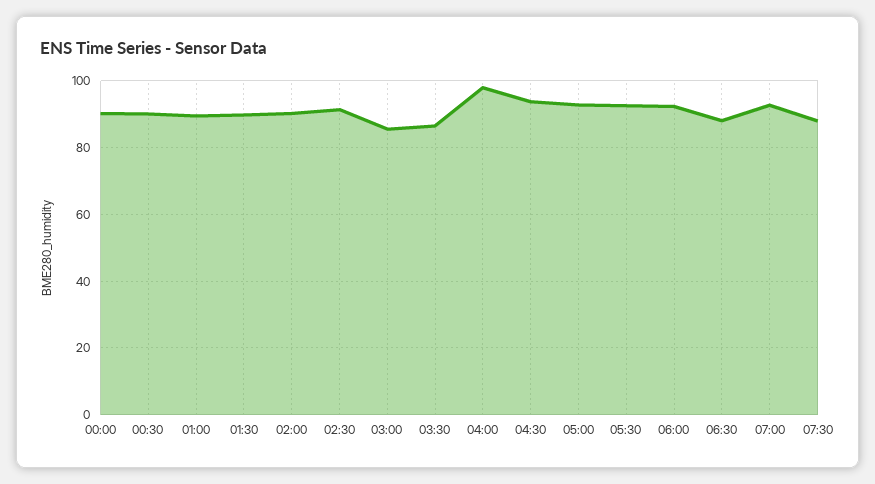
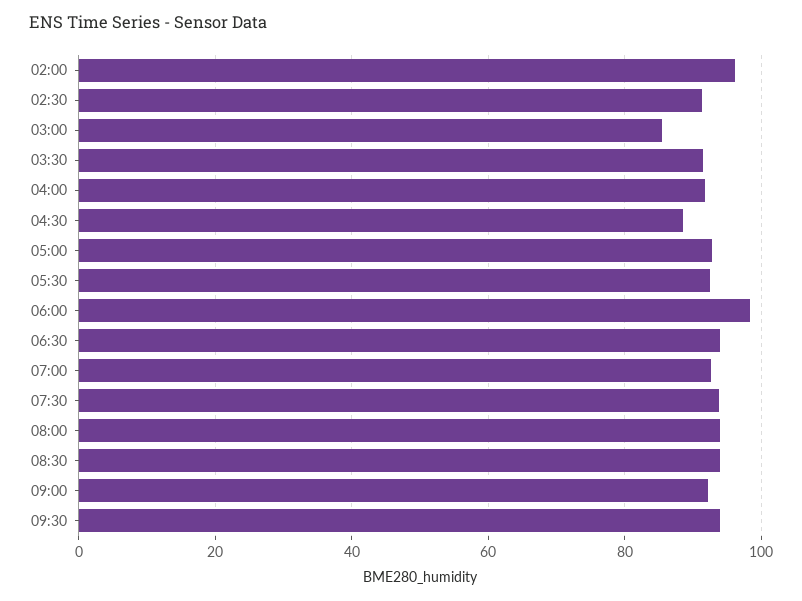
00:00: 90 -> none
00:30: 90 -> none
01:00: 90 -> none
01:30: 90 -> none
02:00: 90 -> 96
03:30: 86 -> 92
04:00: 98 -> 92
04:30: 94 -> 88
06:00: 92 -> 98
06:30: 88 -> 94
07:30: 88 -> 94
08:00: none -> 94
08:30: none -> 94
09:00: none -> 92
09:30: none -> 94

